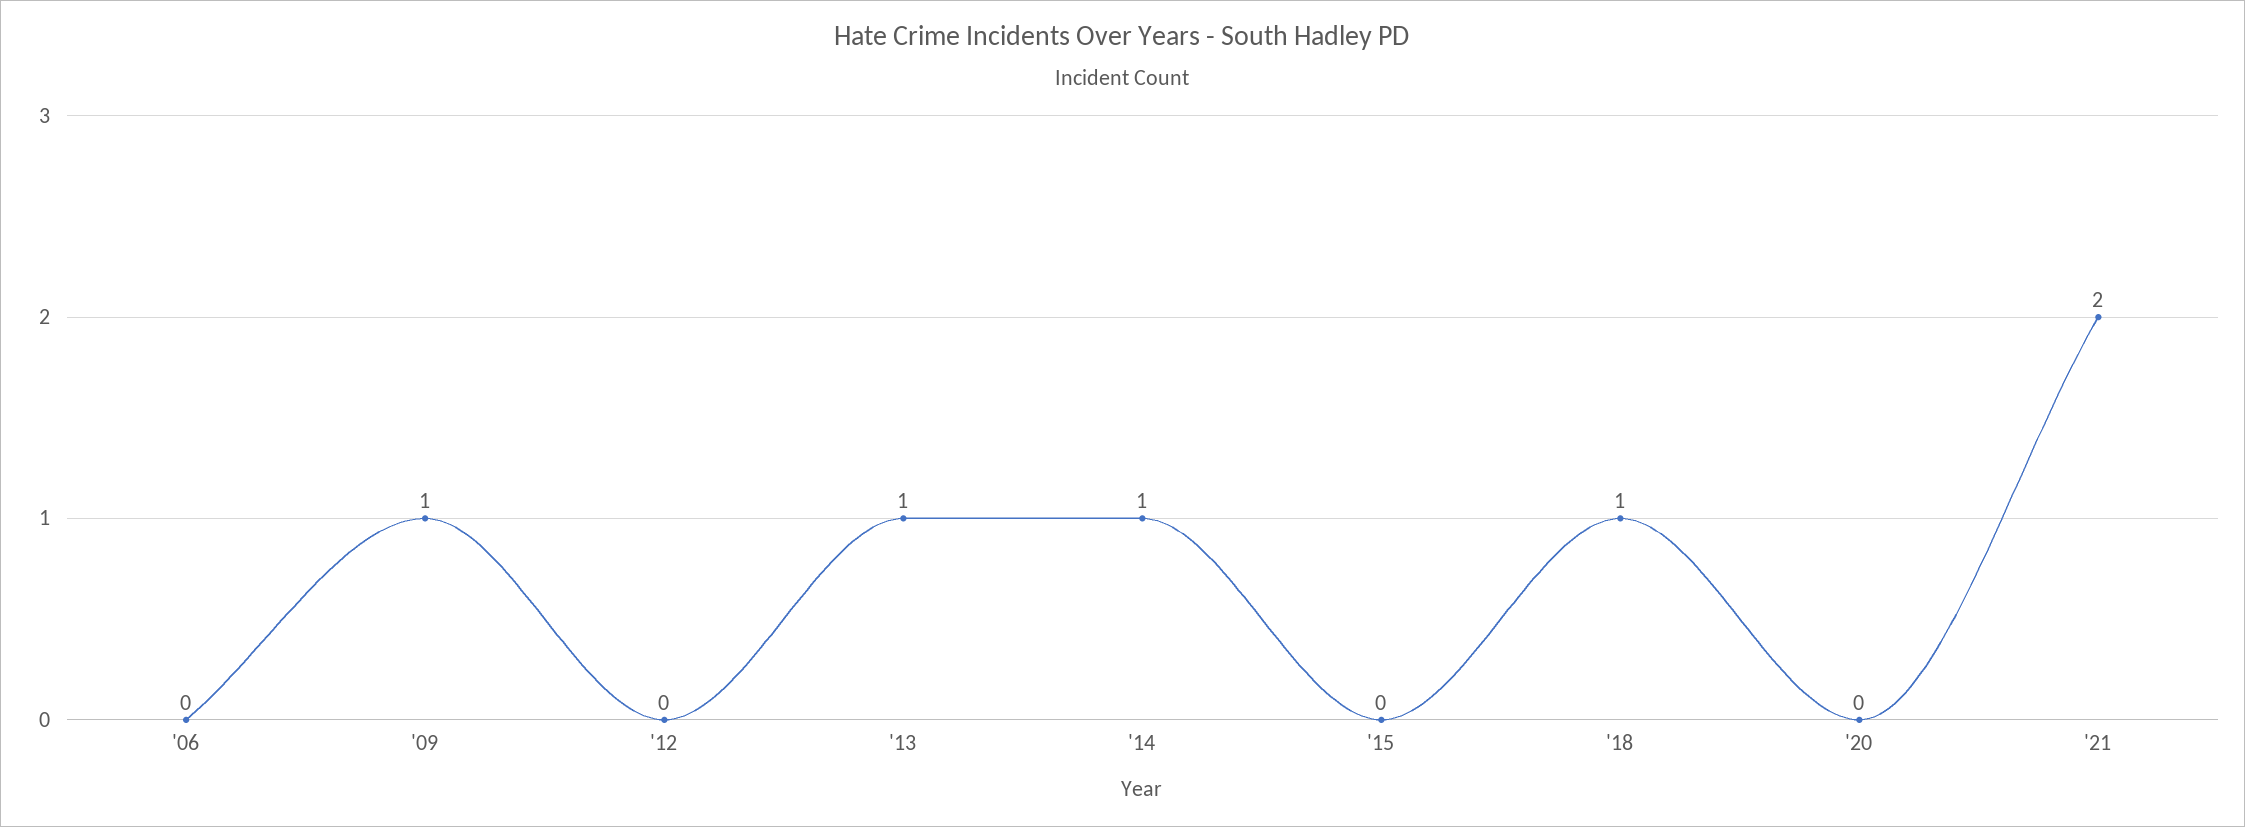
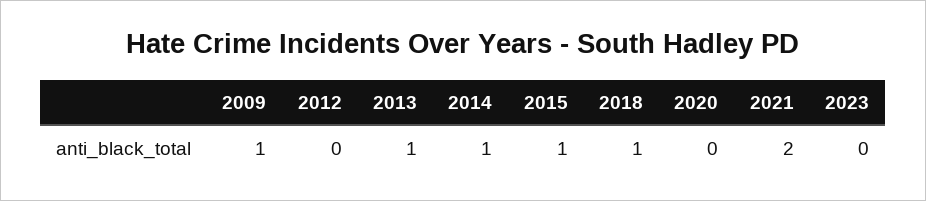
'06: 0 -> none
'15: 0 -> 1
2023: none -> 0

